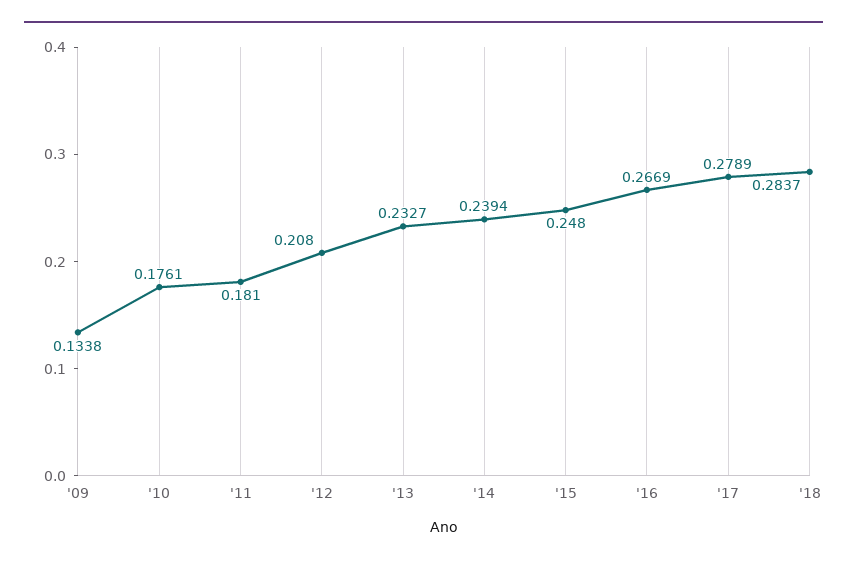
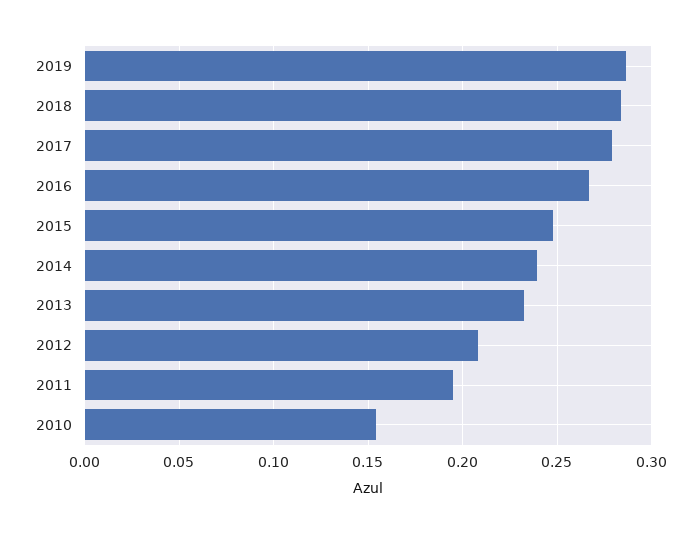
'09: 0.1338 -> none
'10: 0.1761 -> 0.155
'11: 0.181 -> 0.195
2019: none -> 0.285

